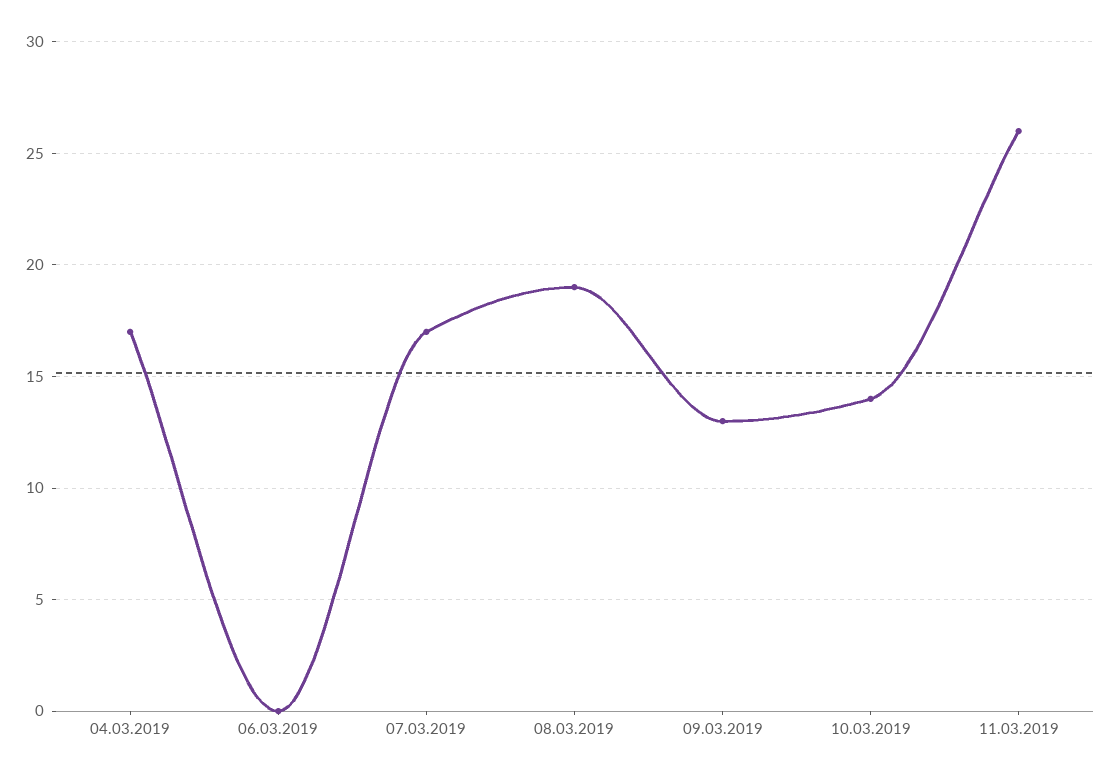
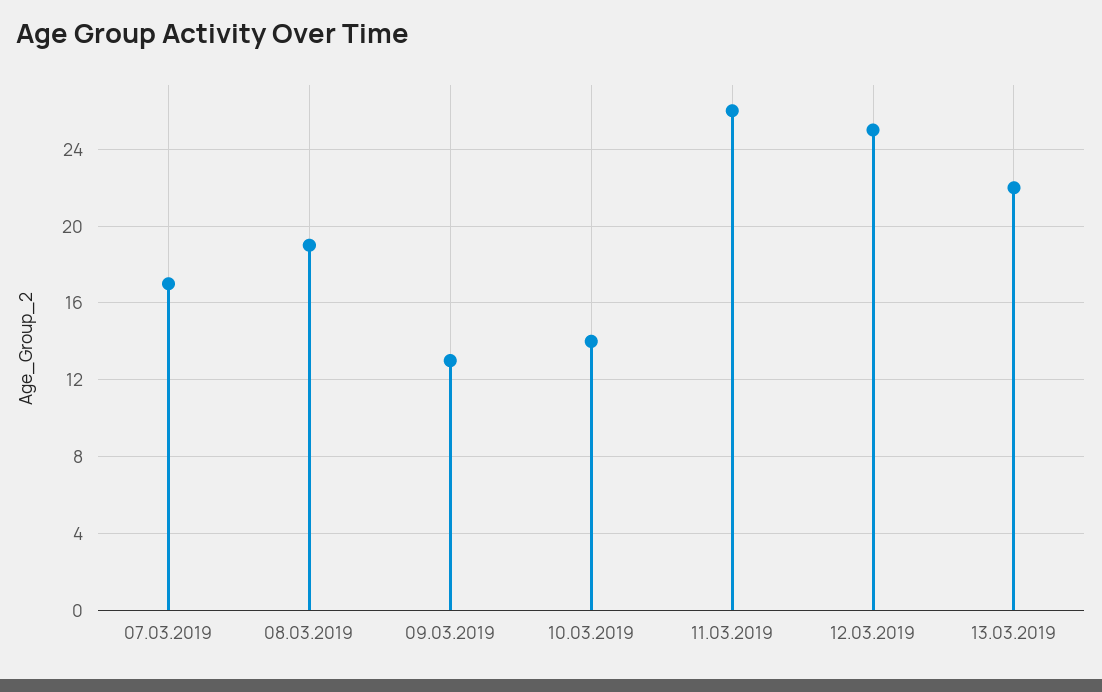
04.03.2019: 17 -> none
06.03.2019: 0 -> none
12.03.2019: none -> 25
13.03.2019: none -> 22

